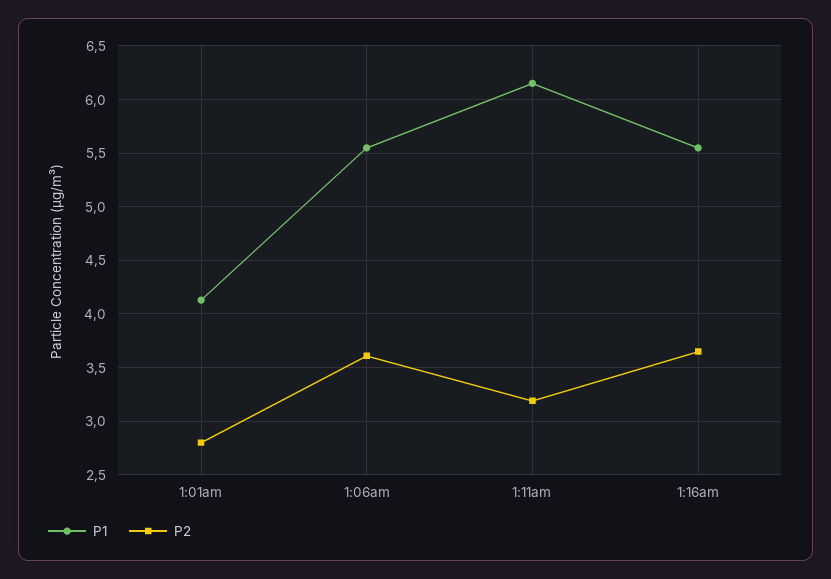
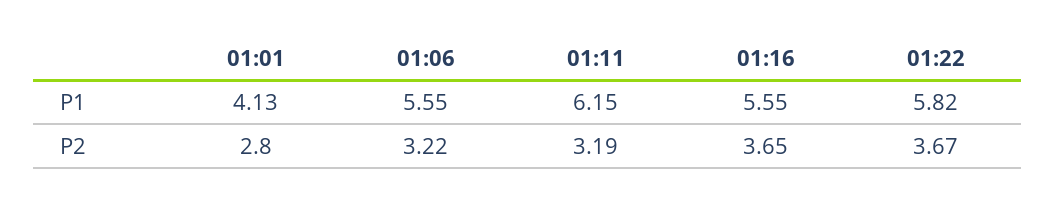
P2, 1:06am: 3.6 -> 3.22
P1, 01:22: none -> 5.82
P2, 01:22: none -> 3.67

